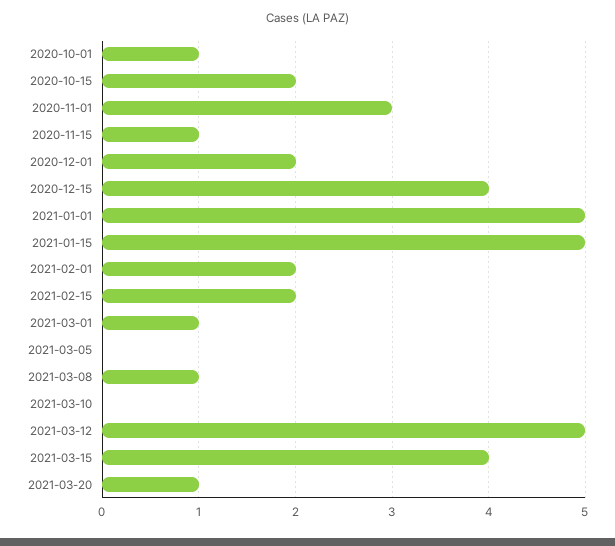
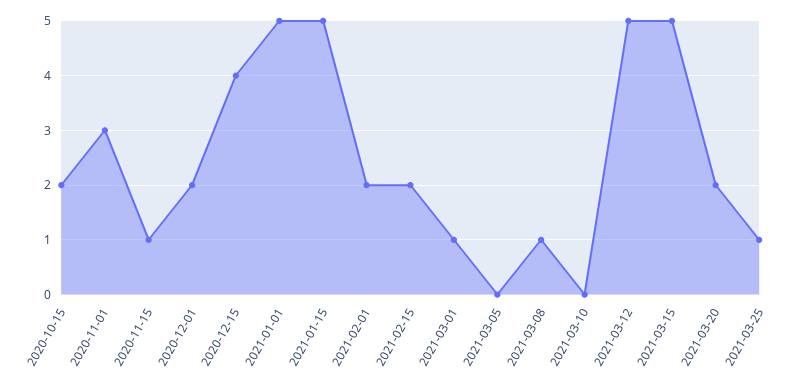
2020-10-01: 1 -> none
2021-03-15: 4 -> 5
2021-03-20: 1 -> 2
2021-03-25: none -> 1

